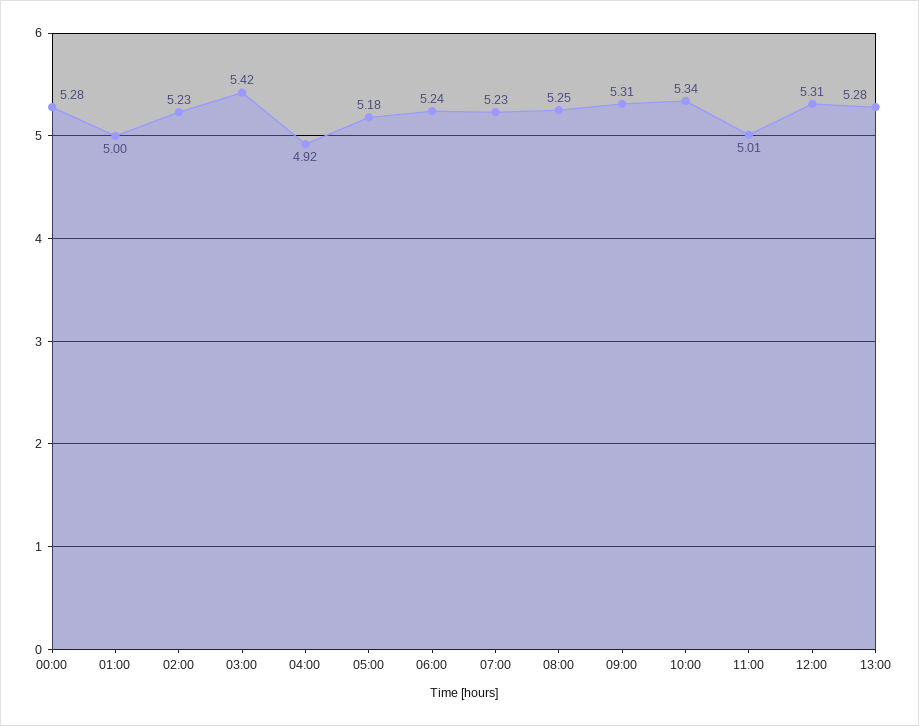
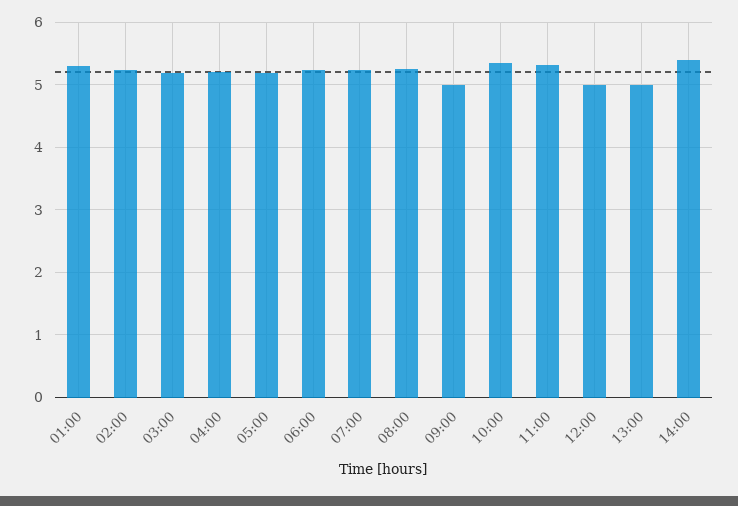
00:00: 5.28 -> none
01:00: 5 -> 5.3
03:00: 5.42 -> 5.2
04:00: 4.92 -> 5.2
09:00: 5.31 -> 5
11:00: 5.01 -> 5.3
12:00: 5.31 -> 5
13:00: 5.28 -> 5
14:00: none -> 5.4

